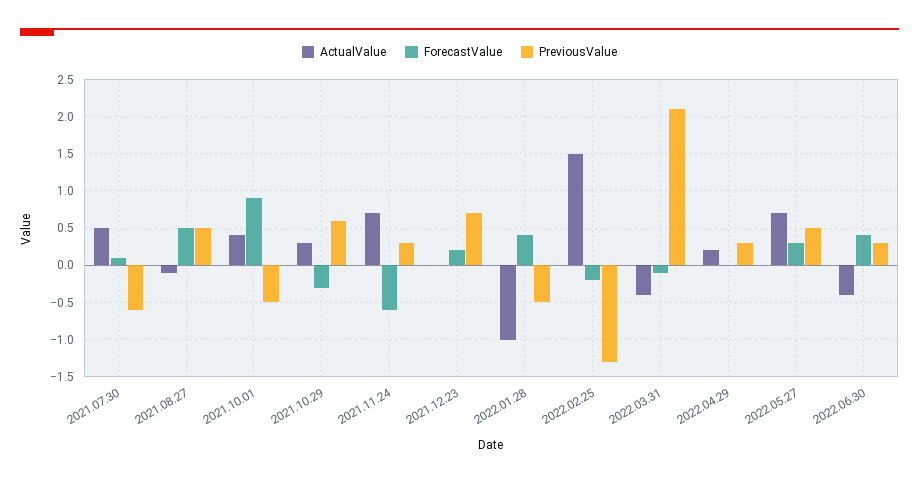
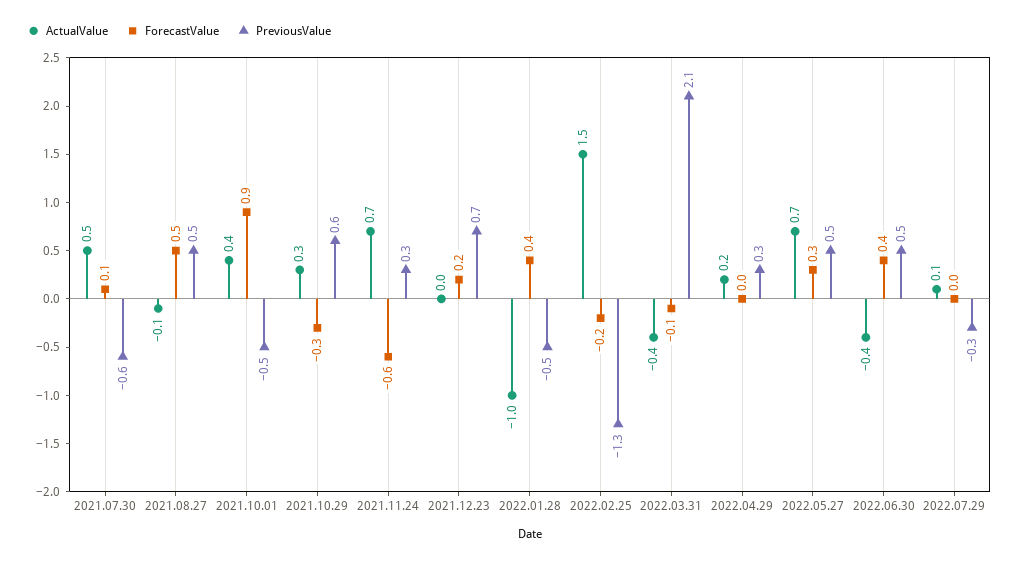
PreviousValue, 2022.06.30: 0.3 -> 0.5
ActualValue, 2022.07.29: none -> 0.1
ForecastValue, 2022.07.29: none -> 0
PreviousValue, 2022.07.29: none -> -0.3

